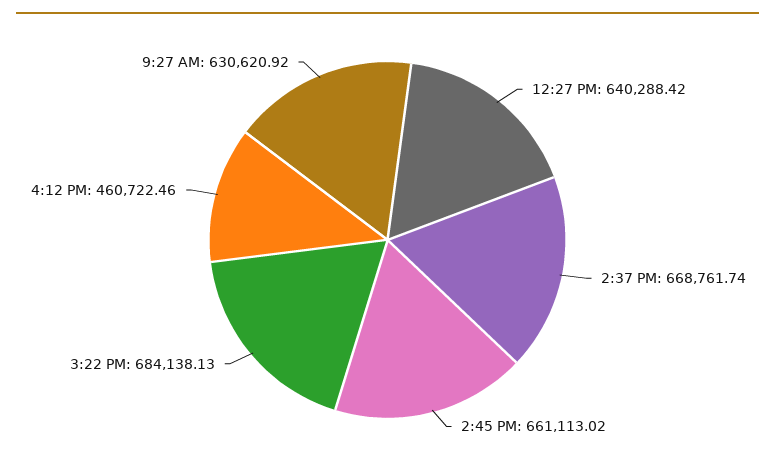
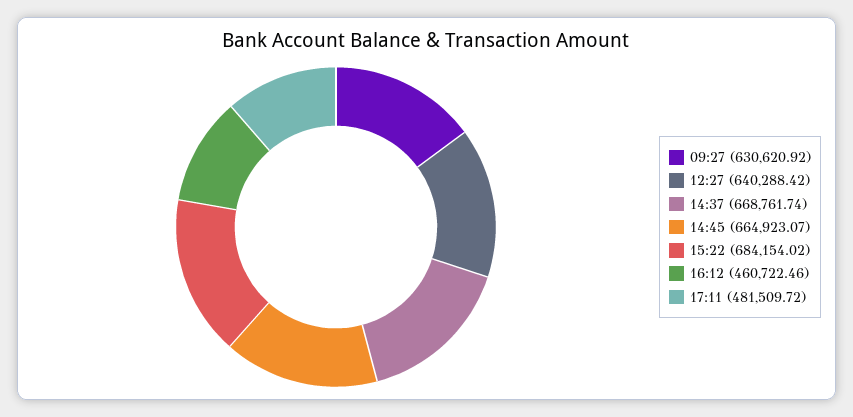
2:45 PM: 661113.02 -> 664923.07
3:22 PM: 684138.13 -> 684154.02
17:11: none -> 481509.72

